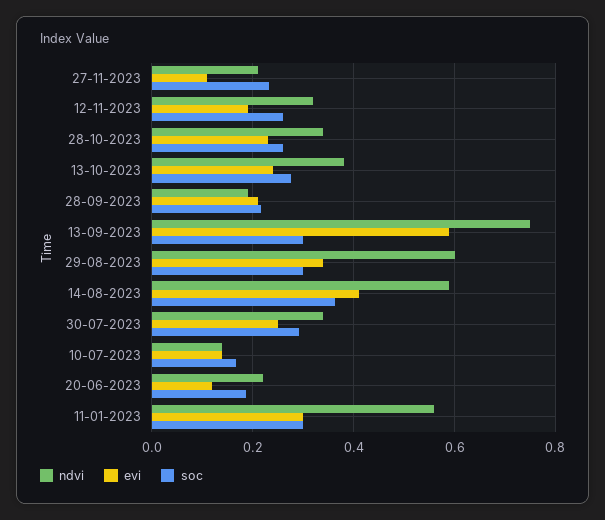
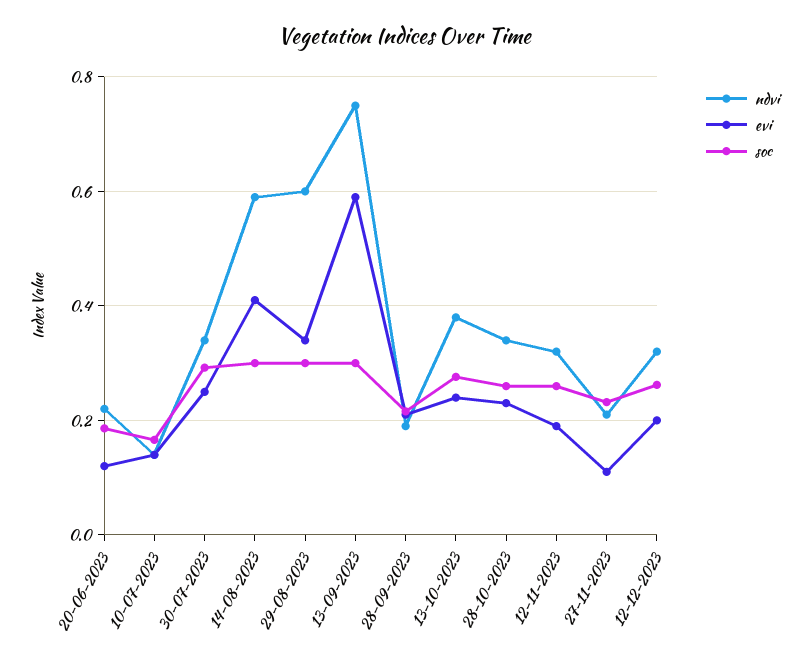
soc, 14-08-2023: 0.36 -> 0.3
ndvi, 11-01-2023: 0.56 -> none
evi, 11-01-2023: 0.3 -> none
soc, 11-01-2023: 0.3 -> none
ndvi, 12-12-2023: none -> 0.32
evi, 12-12-2023: none -> 0.2
soc, 12-12-2023: none -> 0.26

